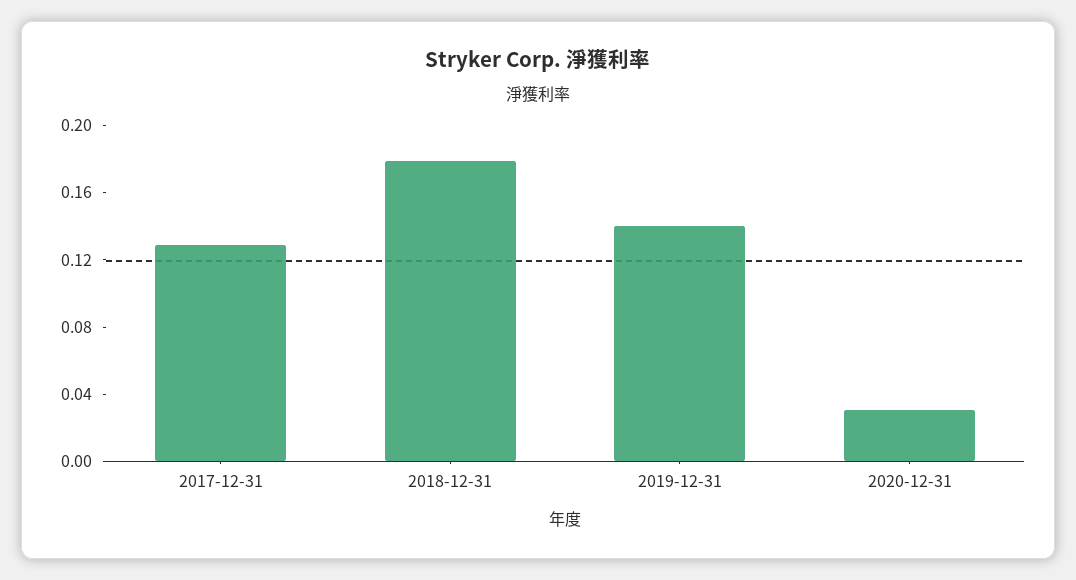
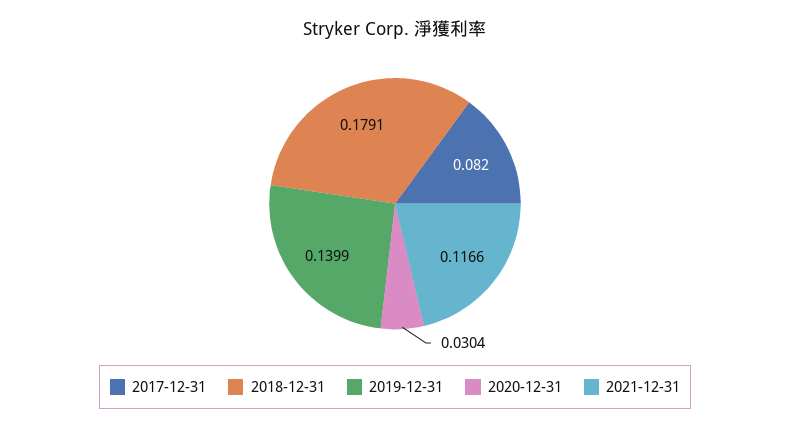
2017-12-31: 0.13 -> 0.082
2021-12-31: none -> 0.1166

